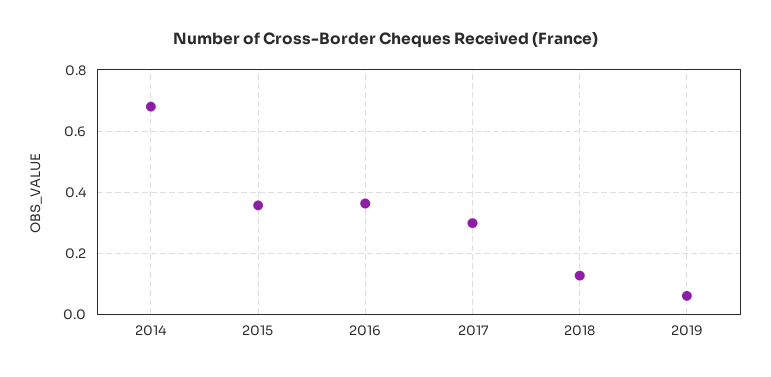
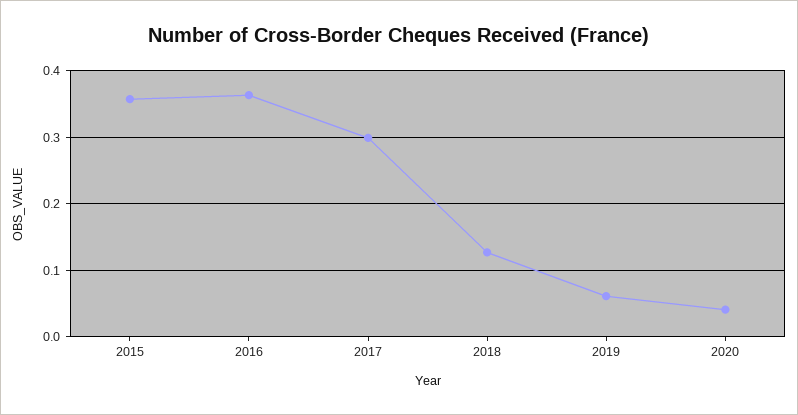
2014: 0.68 -> none
2020: none -> 0.04

